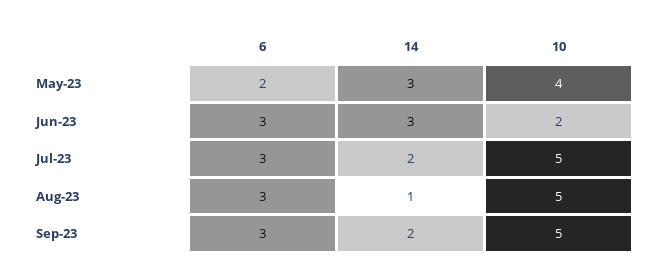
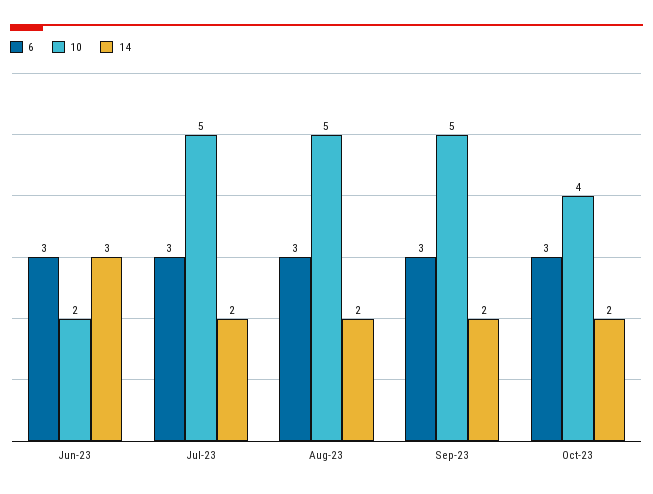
6, May-23: 2 -> none
14, May-23: 3 -> none
10, May-23: 4 -> none
14, Aug-23: 1 -> 2
6, Oct-23: none -> 3
10, Oct-23: none -> 4
14, Oct-23: none -> 2

